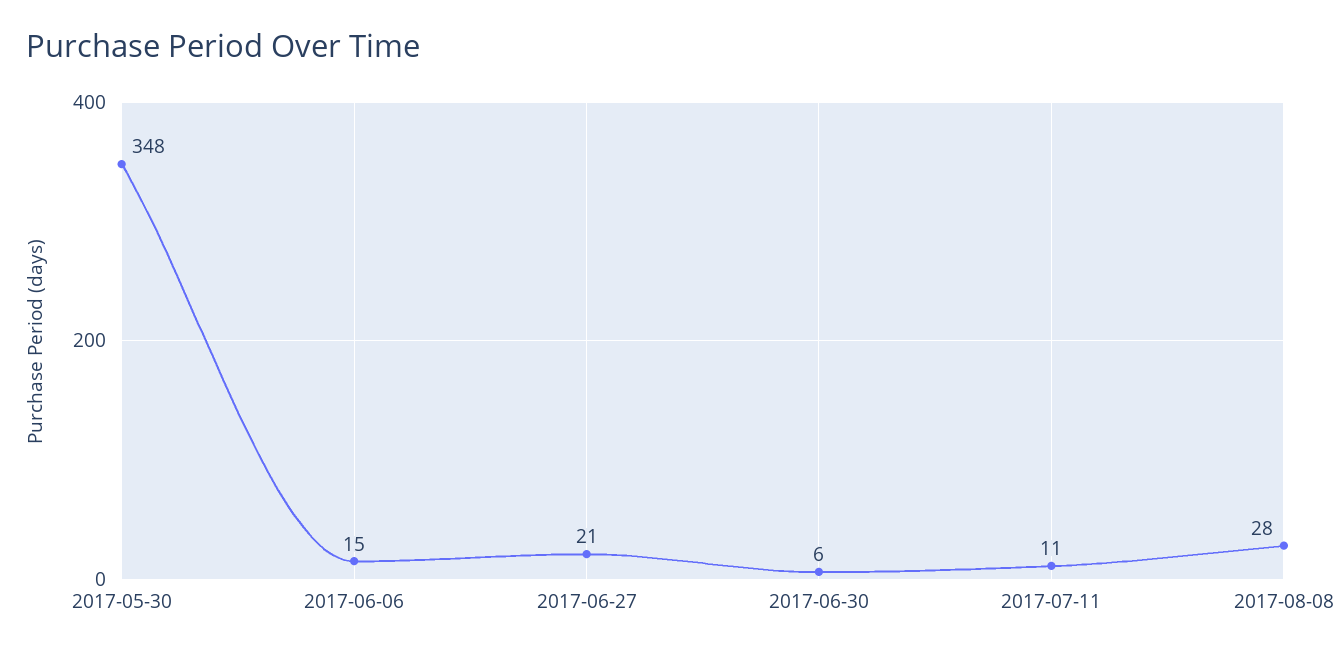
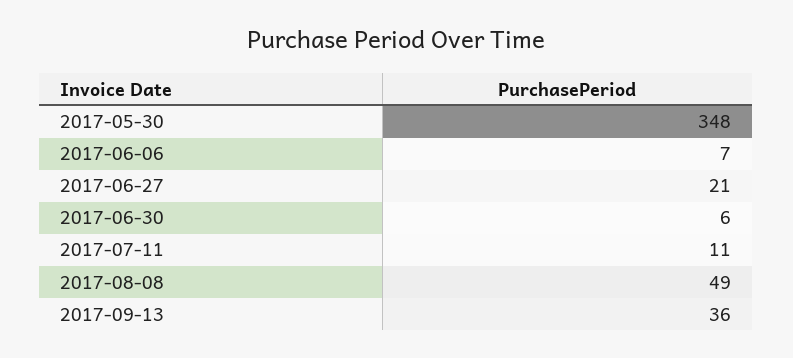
2017-06-06: 15 -> 7
2017-08-08: 28 -> 49
2017-09-13: none -> 36

